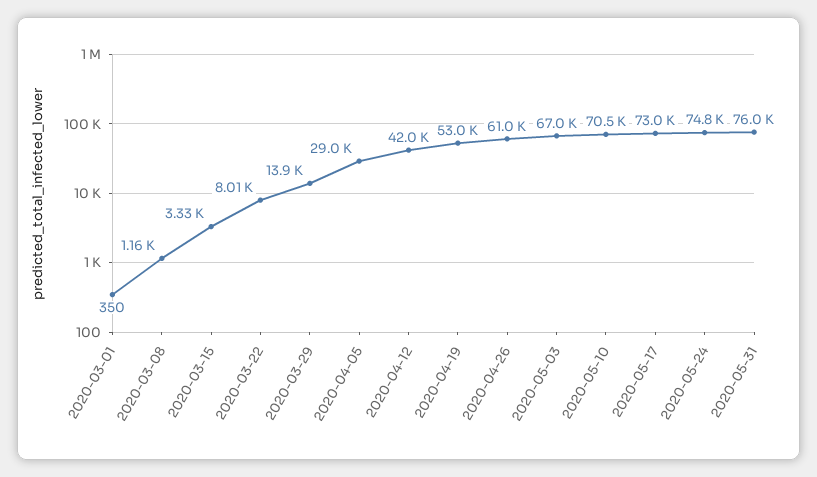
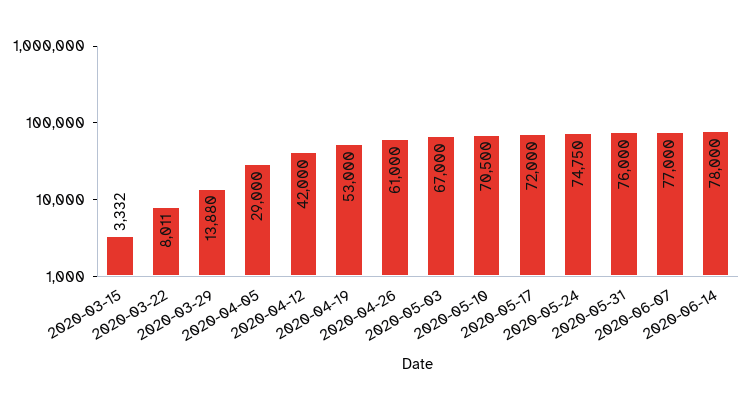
2020-03-01: 350 -> none
2020-03-08: 1160 -> none
2020-05-17: 73000 -> 72000
2020-06-07: none -> 77000
2020-06-14: none -> 78000

